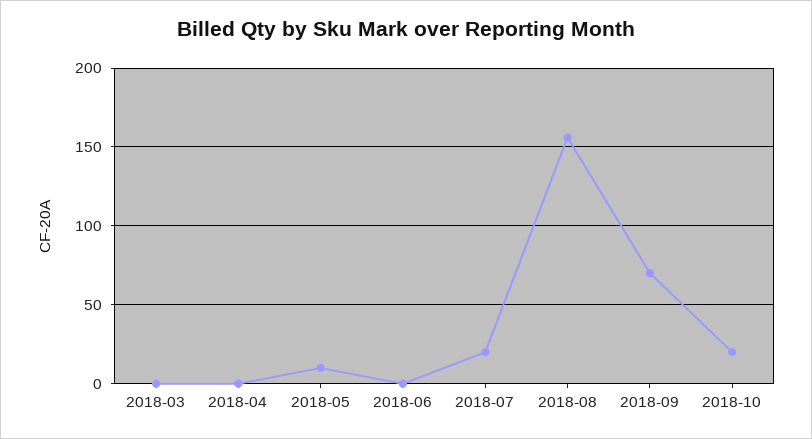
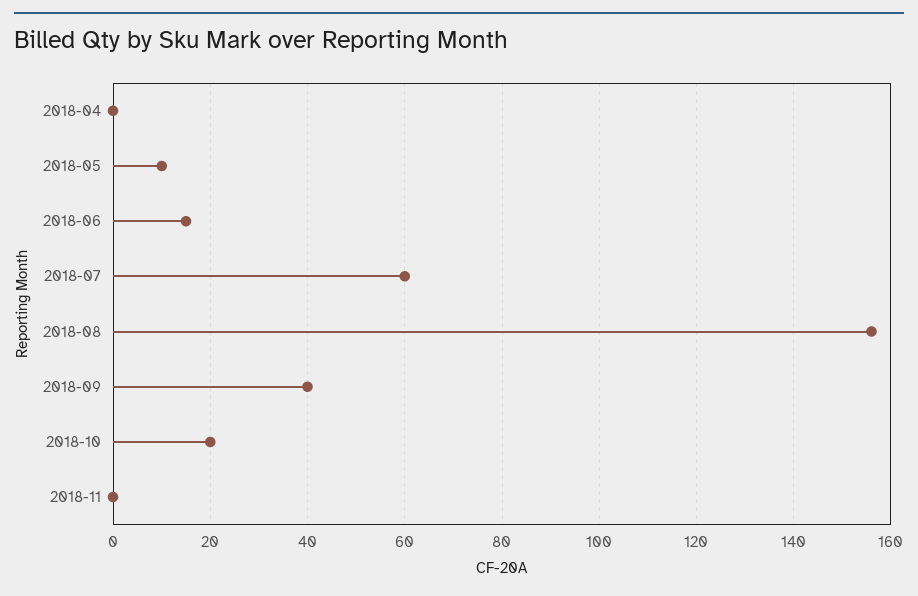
2018-03: 0 -> none
2018-06: 0 -> 15
2018-07: 20 -> 60
2018-09: 70 -> 40
2018-11: none -> 0

